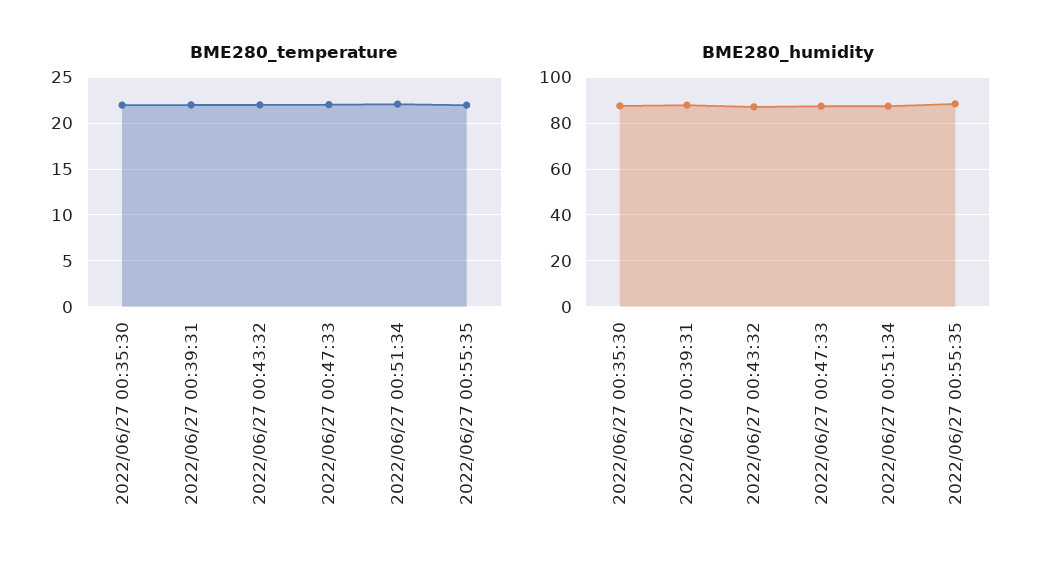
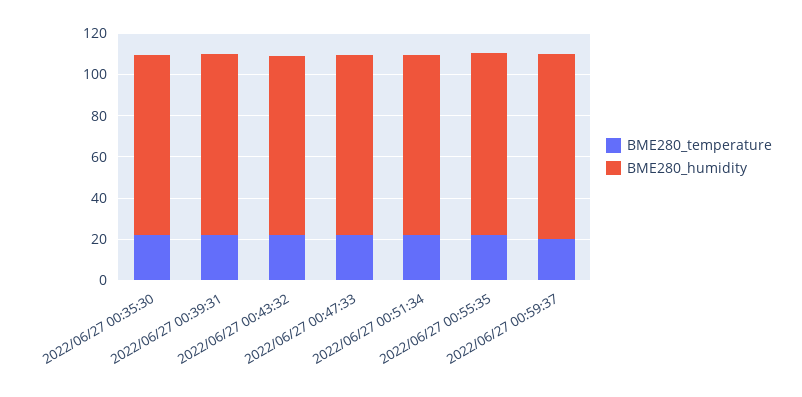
BME280_temperature, 2022/06/27 00:59:37: none -> 20
BME280_humidity, 2022/06/27 00:59:37: none -> 90

